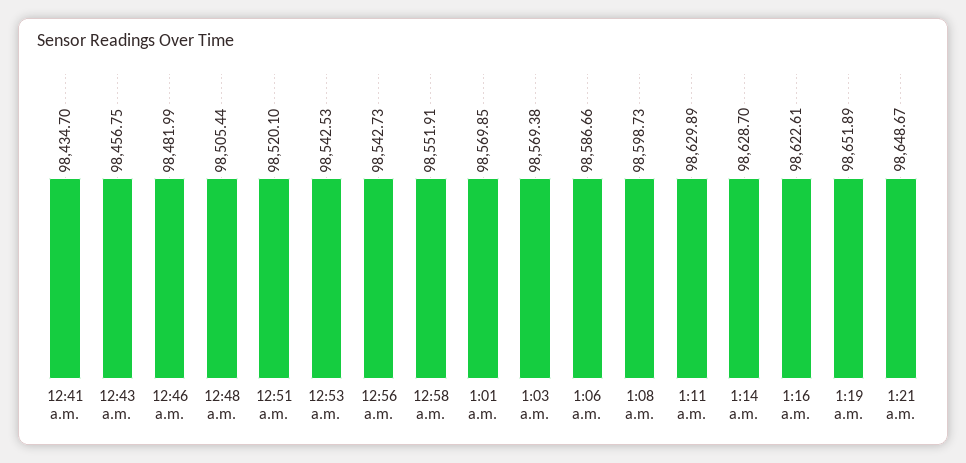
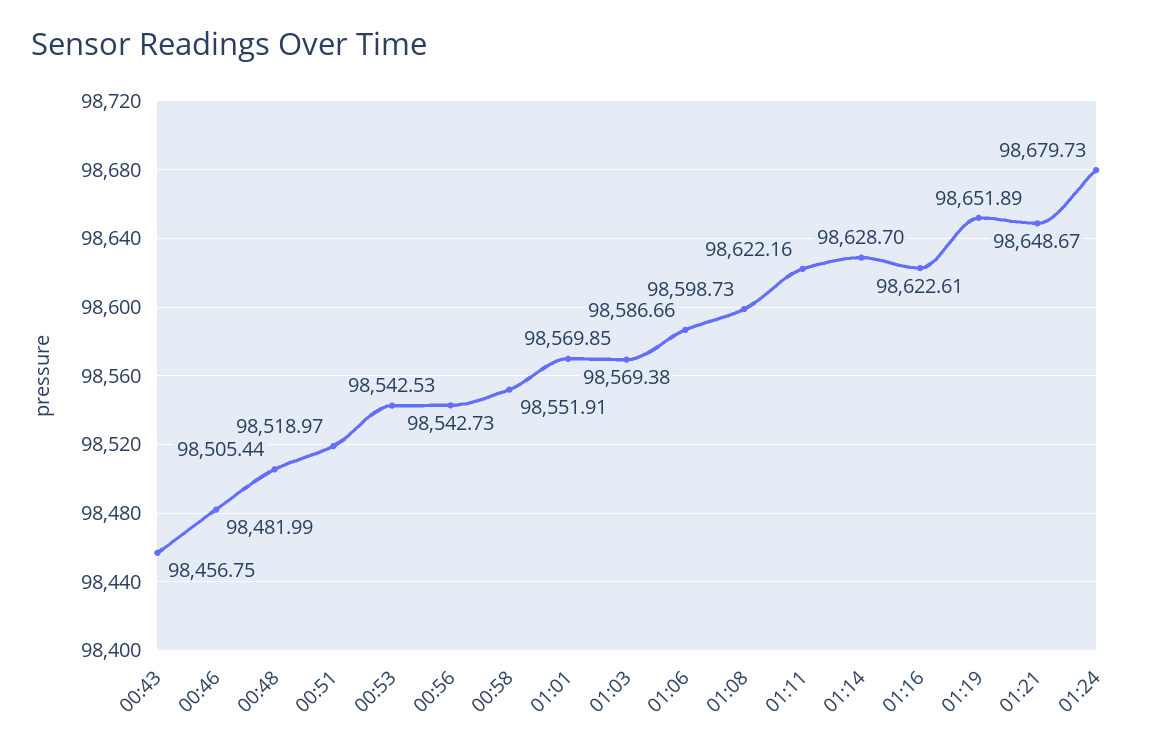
12:41 a.m.: 98434.7 -> none
12:51 a.m.: 98520.1 -> 98518.97
1:11 a.m.: 98629.89 -> 98622.16
01:24: none -> 98679.73

